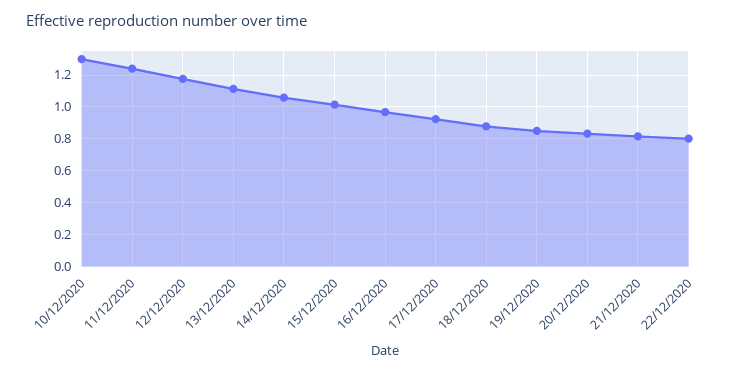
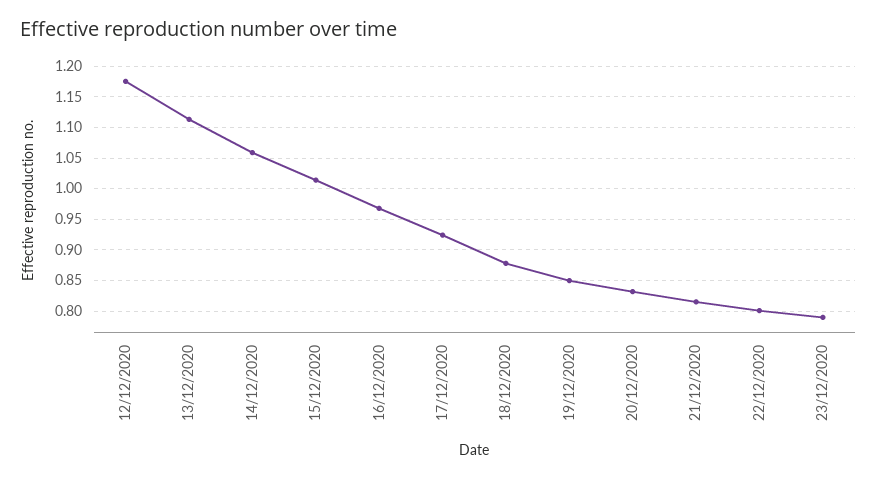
10/12/2020: 1.3 -> none
11/12/2020: 1.25 -> none
23/12/2020: none -> 0.79

